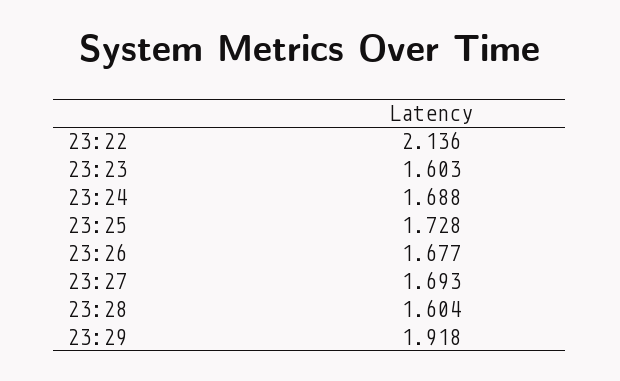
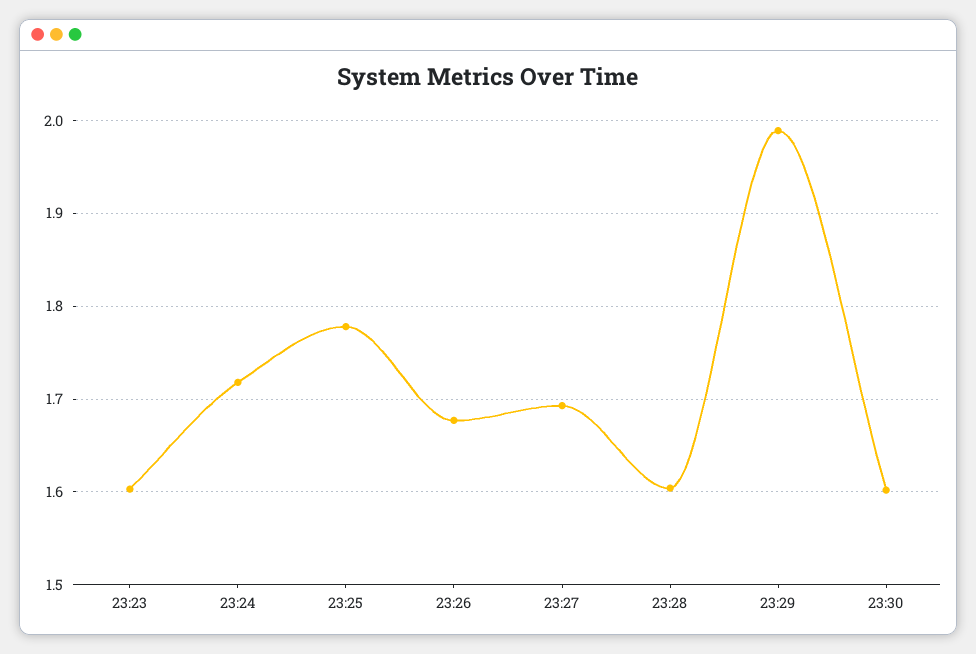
23:22: 2.136 -> none
23:24: 1.688 -> 1.72
23:25: 1.728 -> 1.78
23:29: 1.918 -> 1.99
23:30: none -> 1.6

